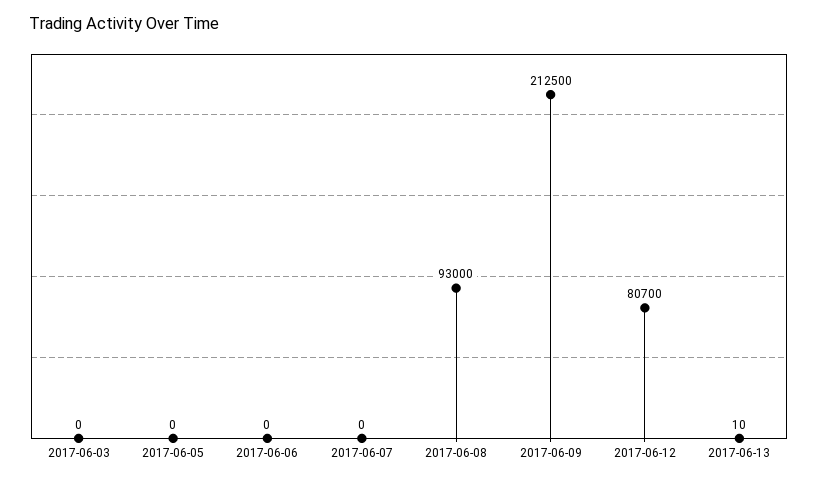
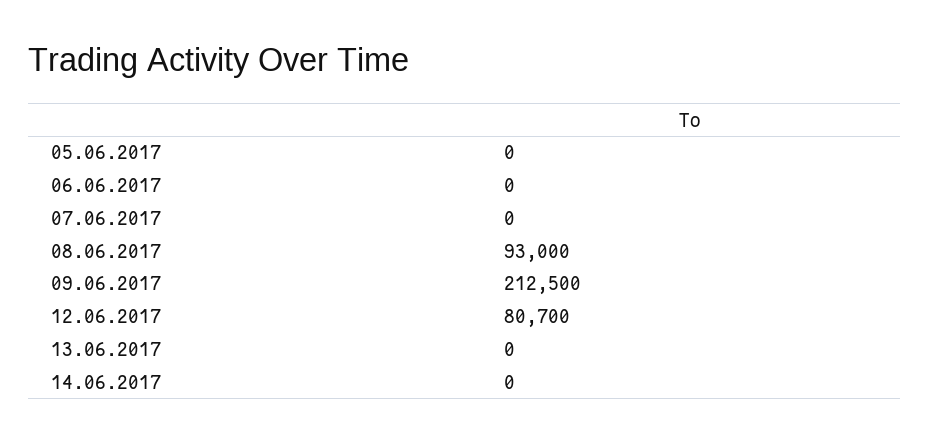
2017-06-03: 0 -> none
2017-06-13: 10 -> 0
14.06.2017: none -> 0

